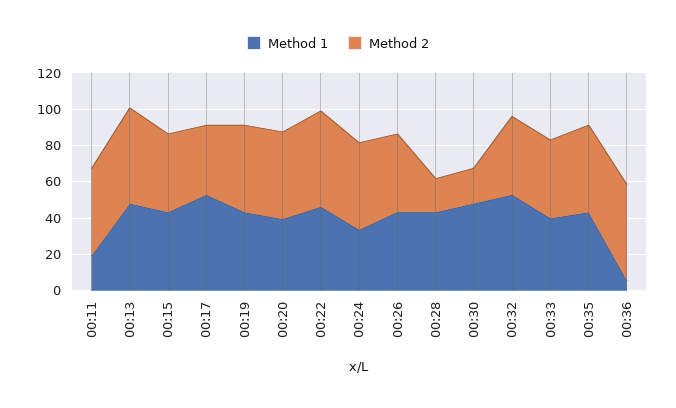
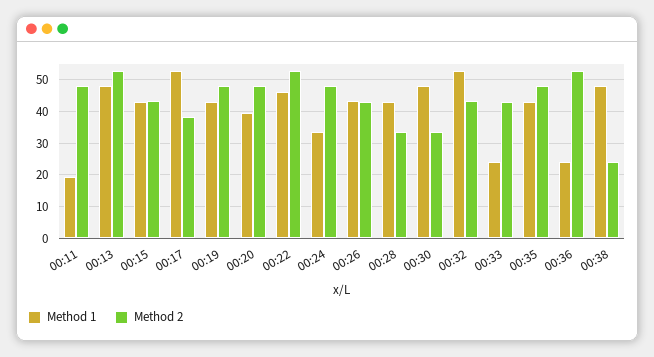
Method 2, 00:28: 20 -> 34
Method 2, 00:30: 20 -> 34
Method 1, 00:33: 40 -> 24
Method 1, 00:36: 5 -> 24
Method 1, 00:38: none -> 48
Method 2, 00:38: none -> 24

